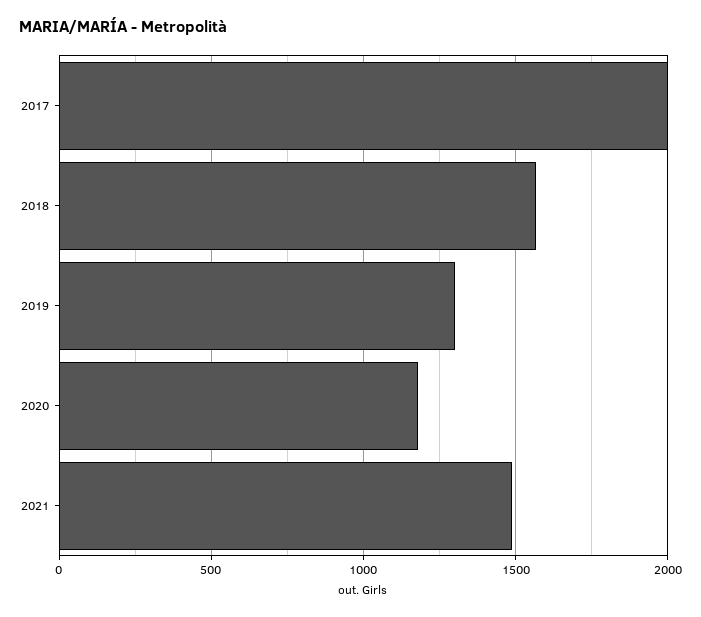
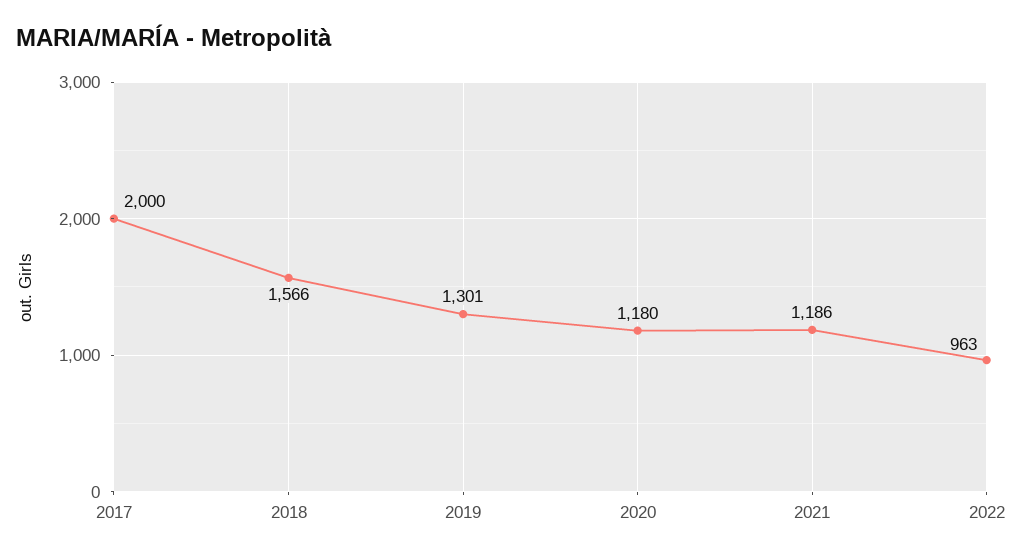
2021: 1500 -> 1186
2022: none -> 963

